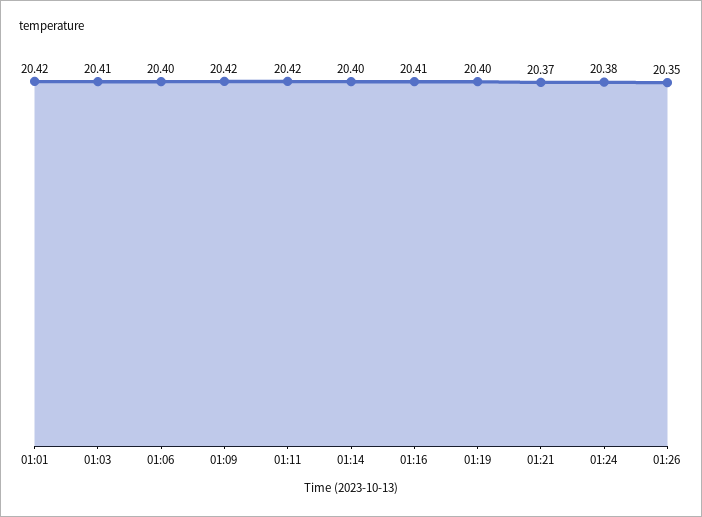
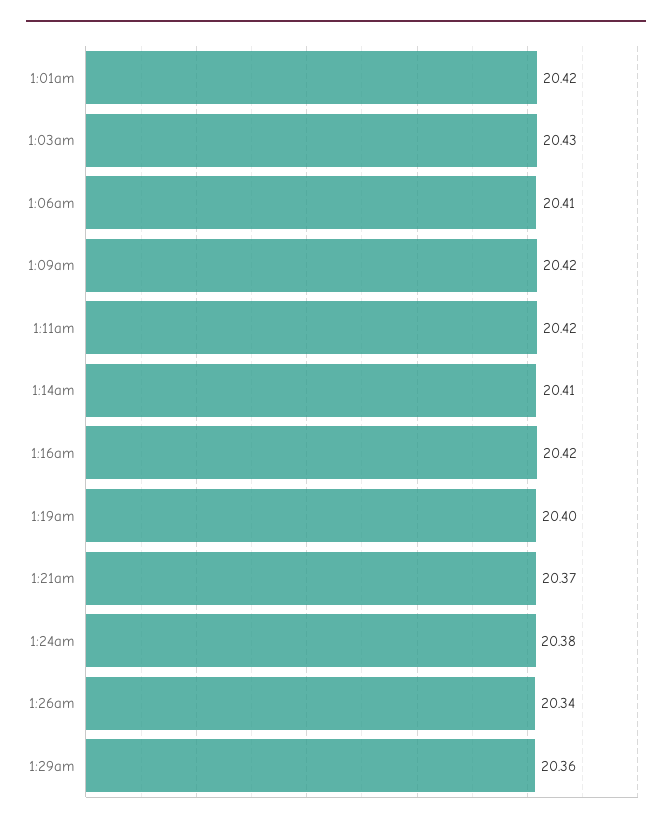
01:03: 20.41 -> 20.43
01:06: 20.4 -> 20.41
01:14: 20.4 -> 20.41
01:16: 20.41 -> 20.42
01:26: 20.35 -> 20.34
1:29am: none -> 20.36

